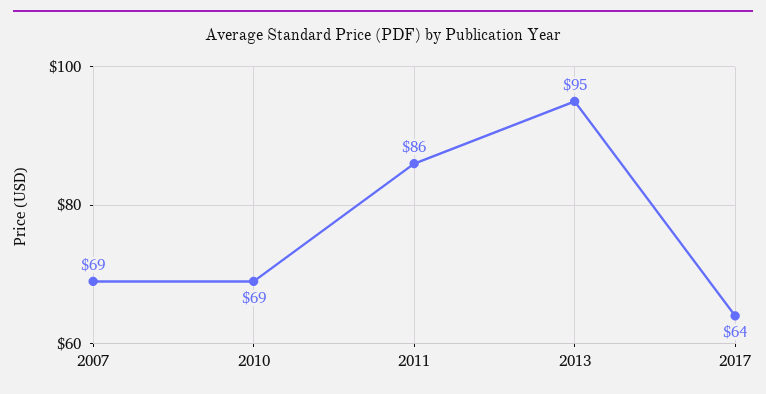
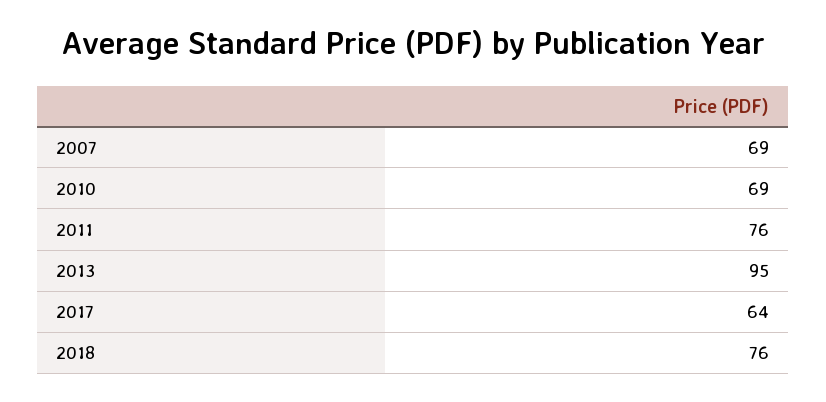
2011: 86 -> 76
2018: none -> 76

